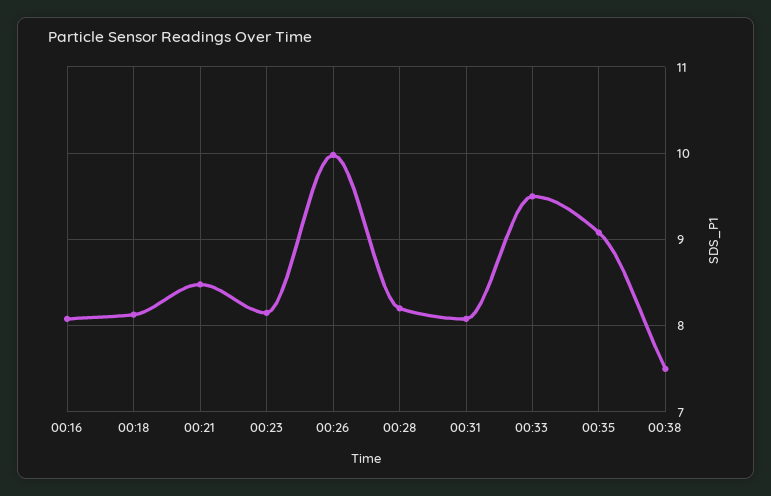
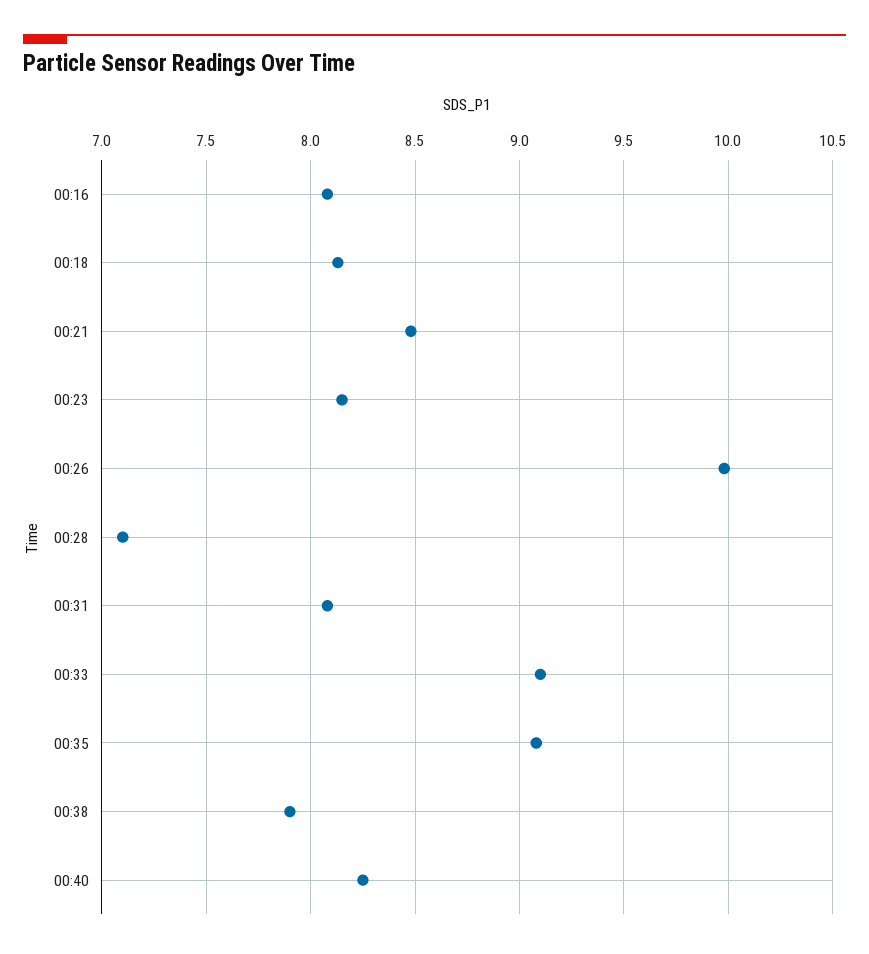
00:28: 8.2 -> 7.1
00:33: 9.5 -> 9.1
00:38: 7.5 -> 7.9
00:40: none -> 8.25

